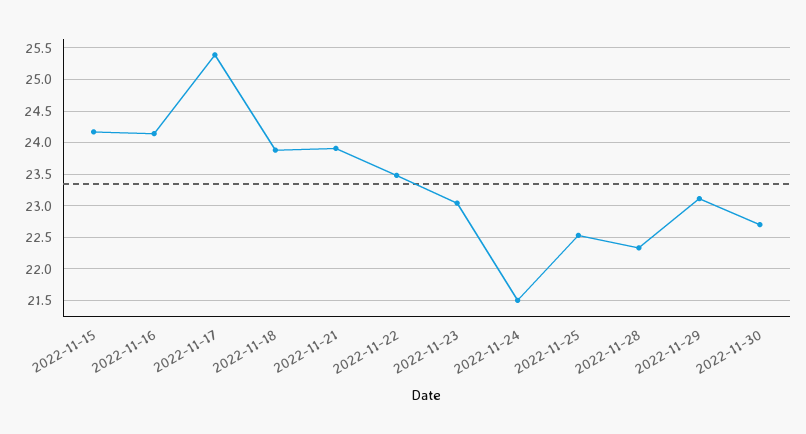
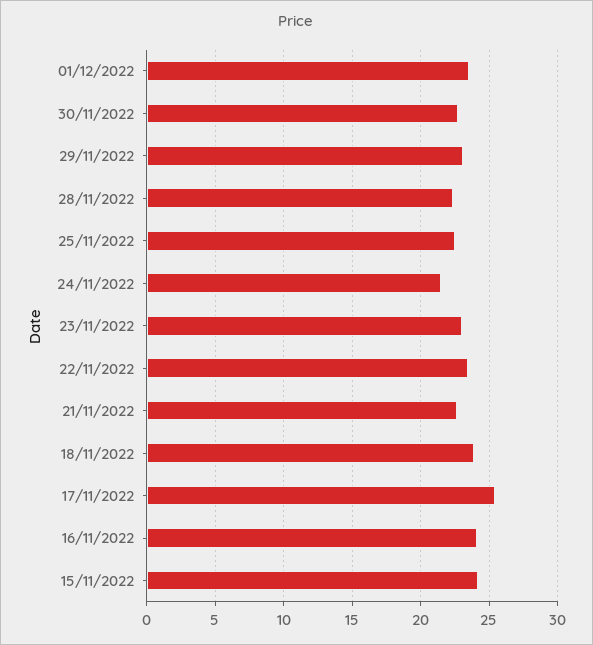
2022-11-21: 23.9 -> 22.5
01/12/2022: none -> 23.5

